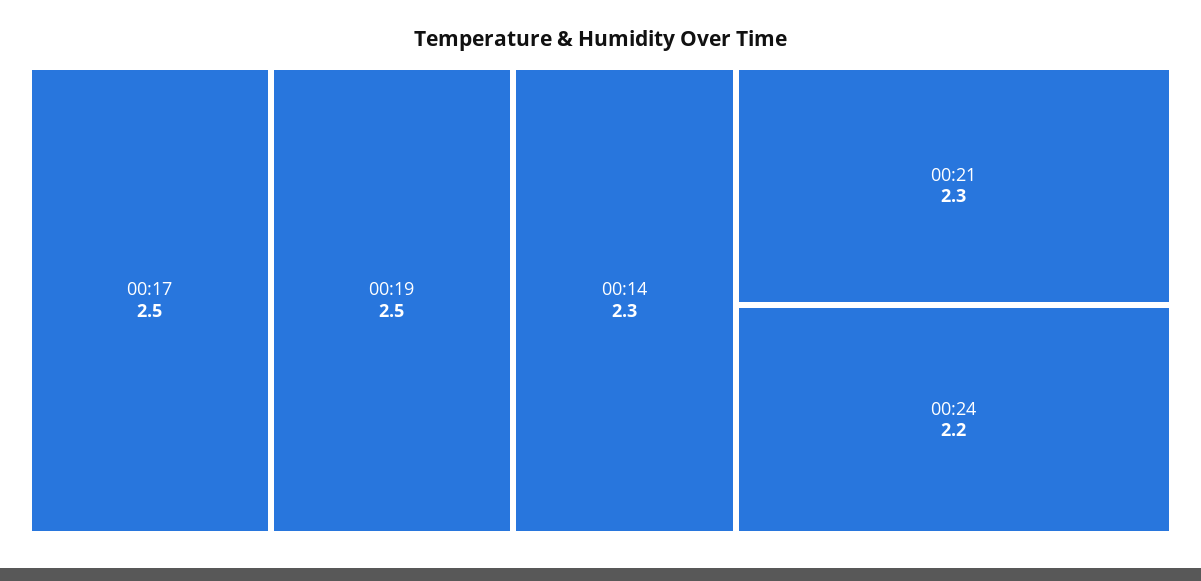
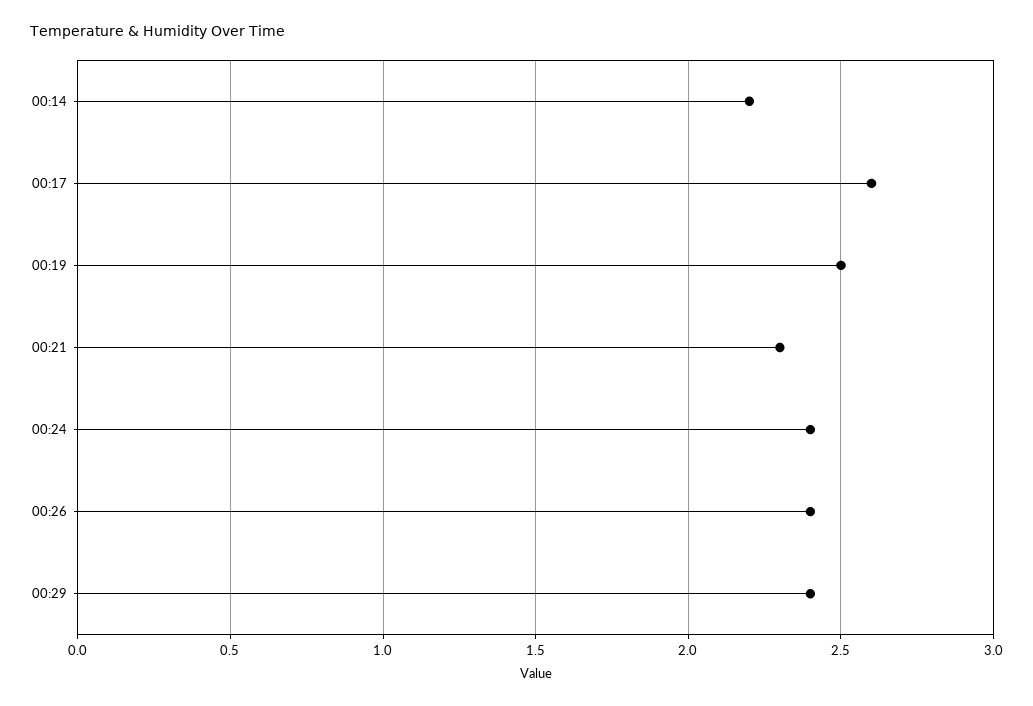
00:17: 2.5 -> 2.6
00:14: 2.3 -> 2.2
00:24: 2.2 -> 2.4
00:26: none -> 2.4
00:29: none -> 2.4

